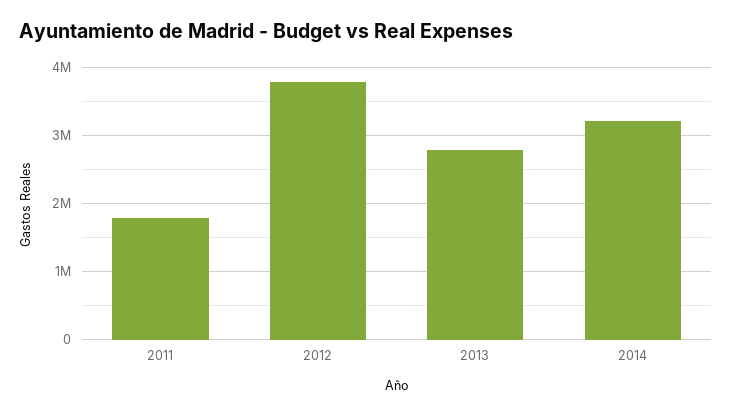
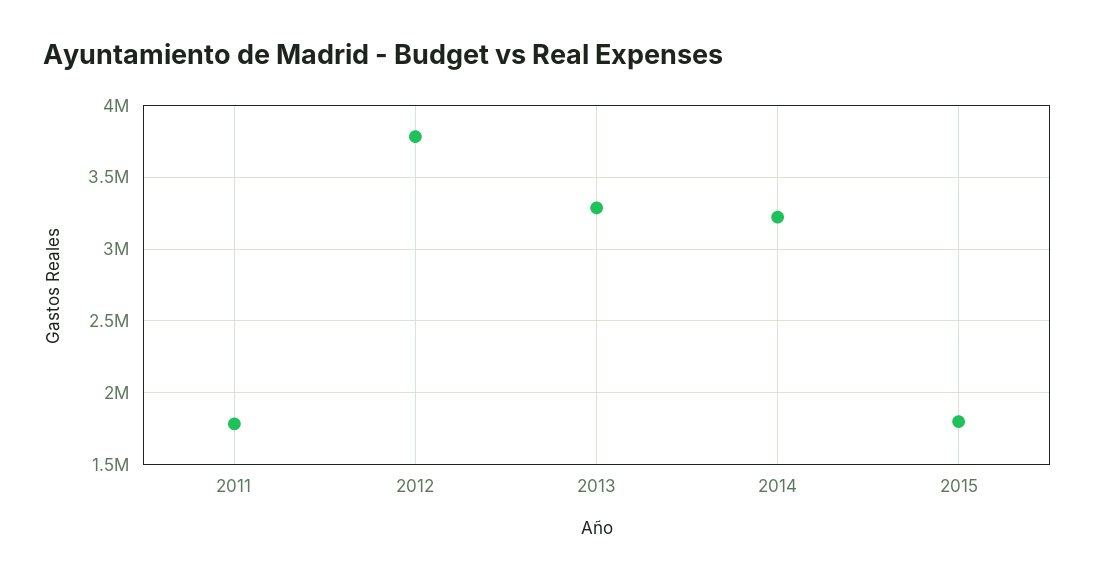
2013: 2800000 -> 3300000
2015: none -> 1800000

